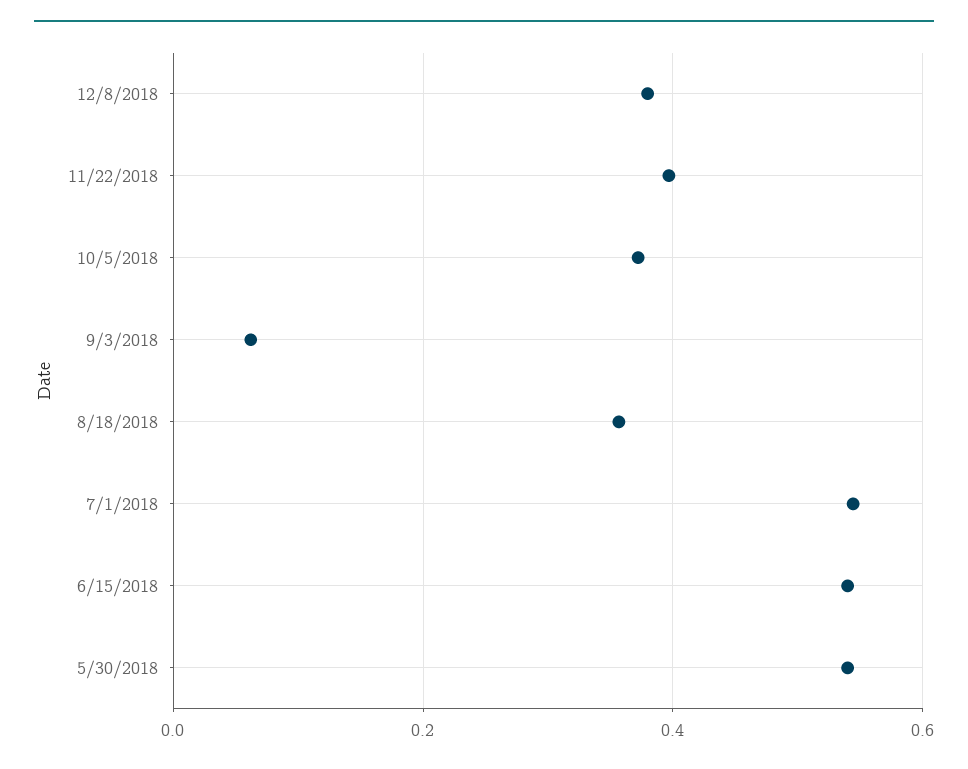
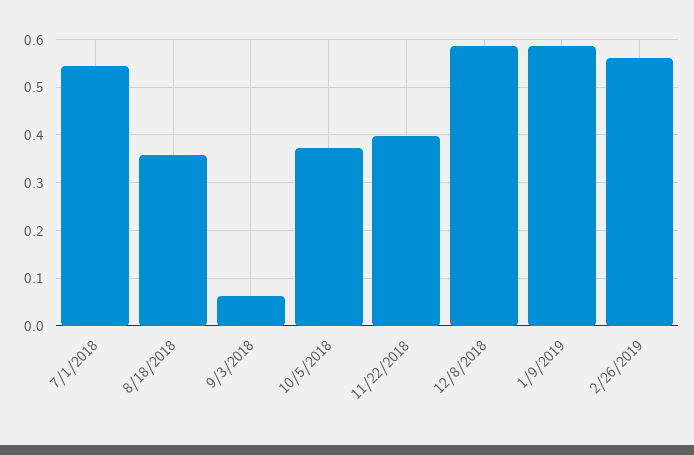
12/8/2018: 0.38 -> 0.58
6/15/2018: 0.54 -> none
5/30/2018: 0.54 -> none
1/9/2019: none -> 0.58
2/26/2019: none -> 0.56

